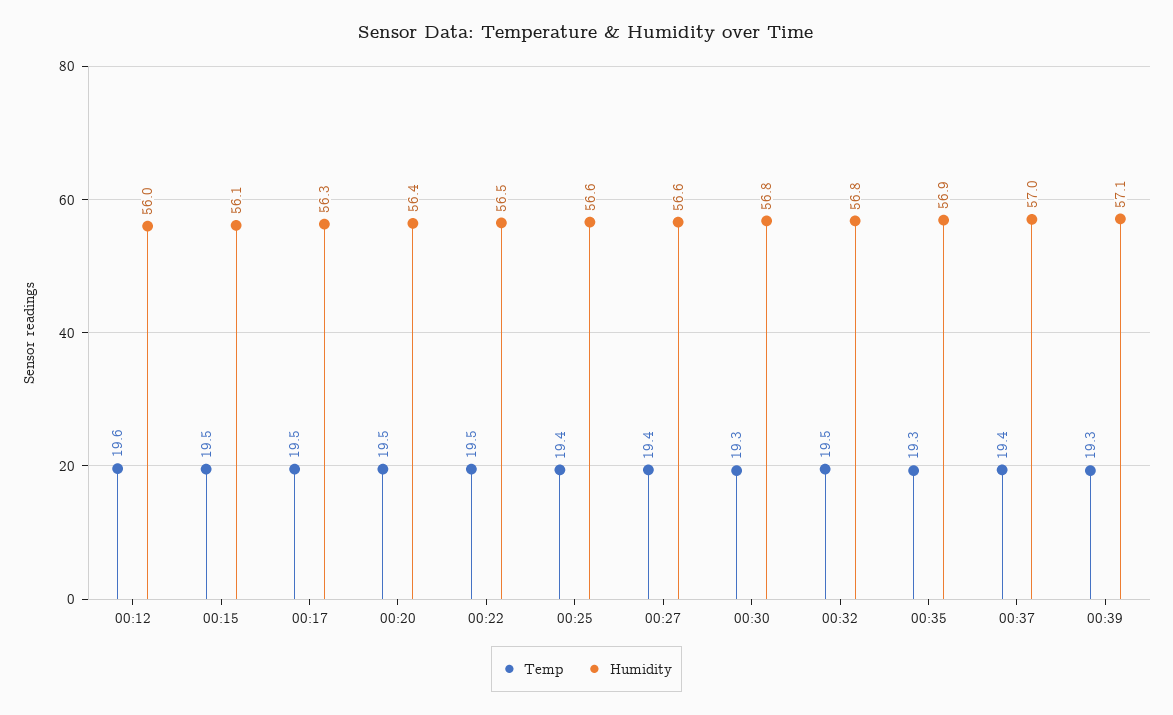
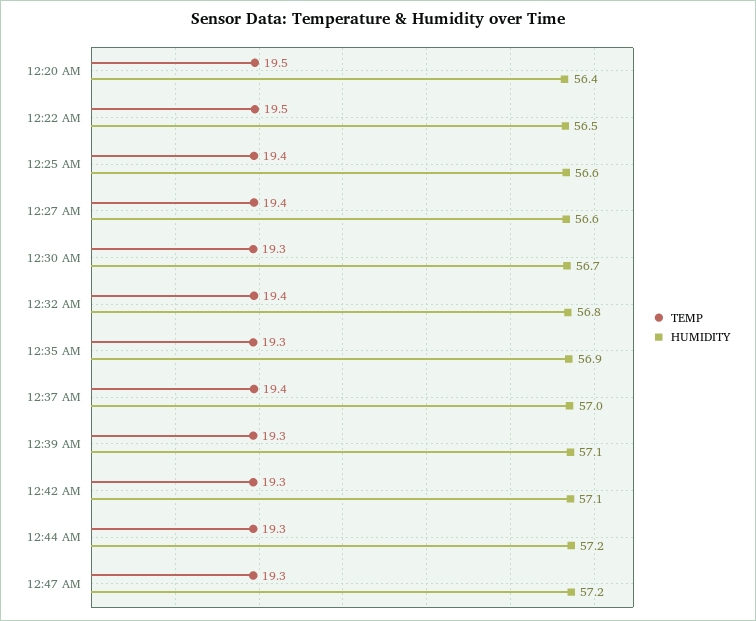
Temp, 00:12: 19.6 -> none
Humidity, 00:12: 56 -> none
Temp, 00:15: 19.5 -> none
Humidity, 00:15: 56.1 -> none
Temp, 00:17: 19.5 -> none
Humidity, 00:17: 56.3 -> none
Humidity, 00:30: 56.8 -> 56.7
Temp, 00:32: 19.5 -> 19.4
Temp, 12:42 AM: none -> 19.3
Humidity, 12:42 AM: none -> 57.1
Temp, 12:44 AM: none -> 19.3
Humidity, 12:44 AM: none -> 57.2
Temp, 12:47 AM: none -> 19.3
Humidity, 12:47 AM: none -> 57.2

